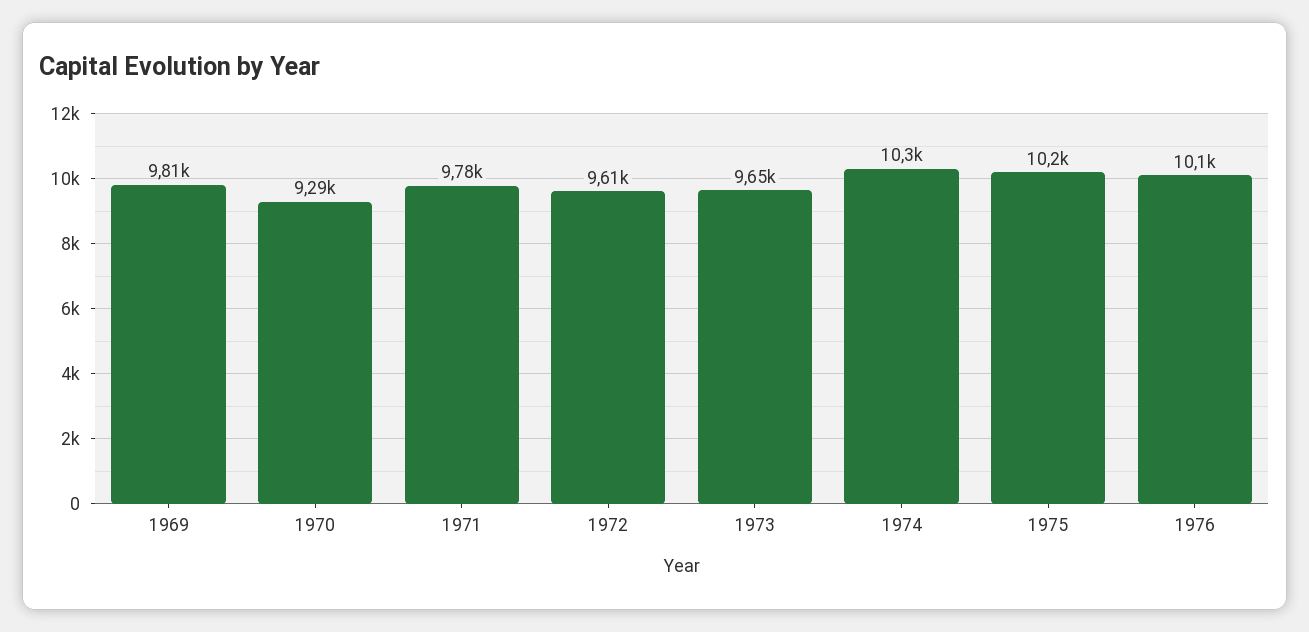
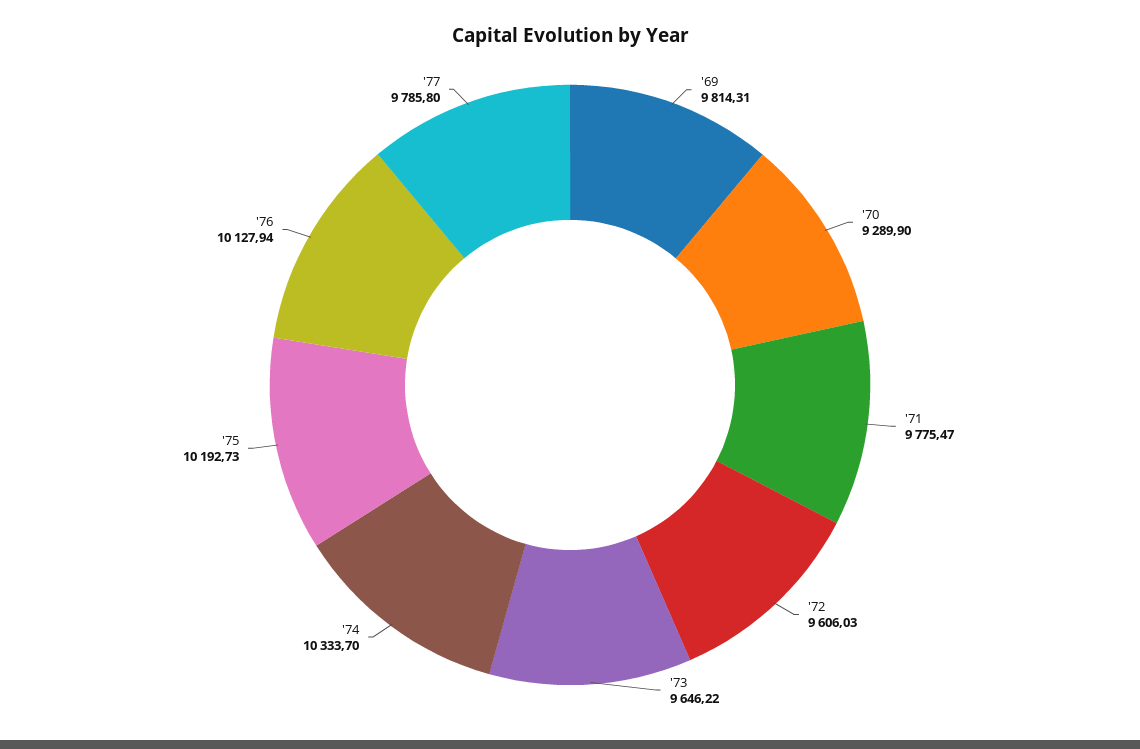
'77: none -> 9785.8

